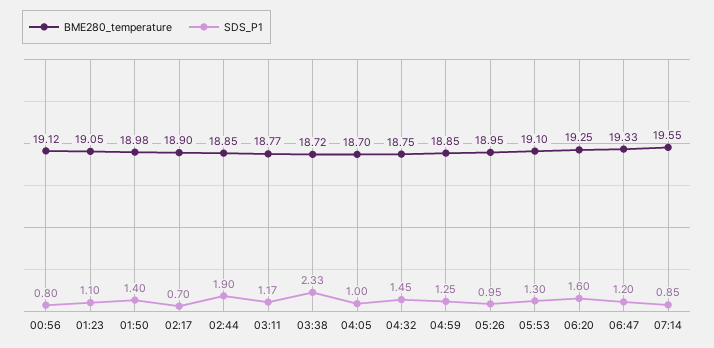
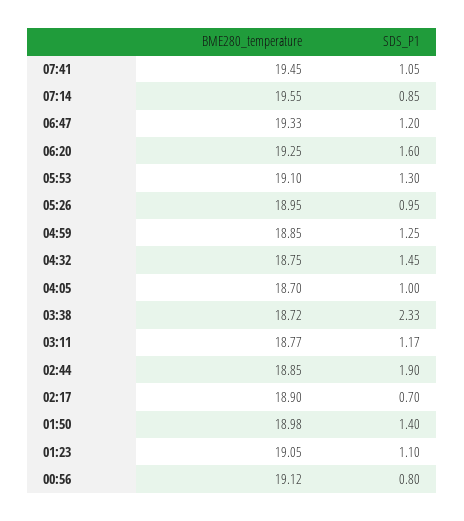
BME280_temperature, 07:41: none -> 19.45
SDS_P1, 07:41: none -> 1.05

